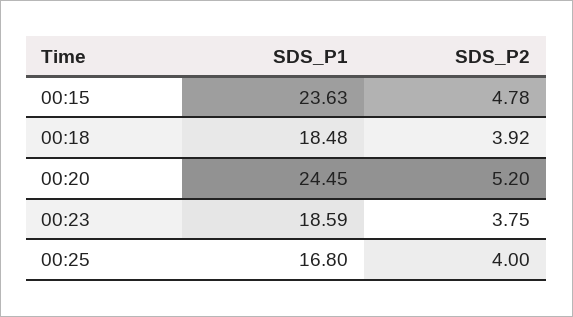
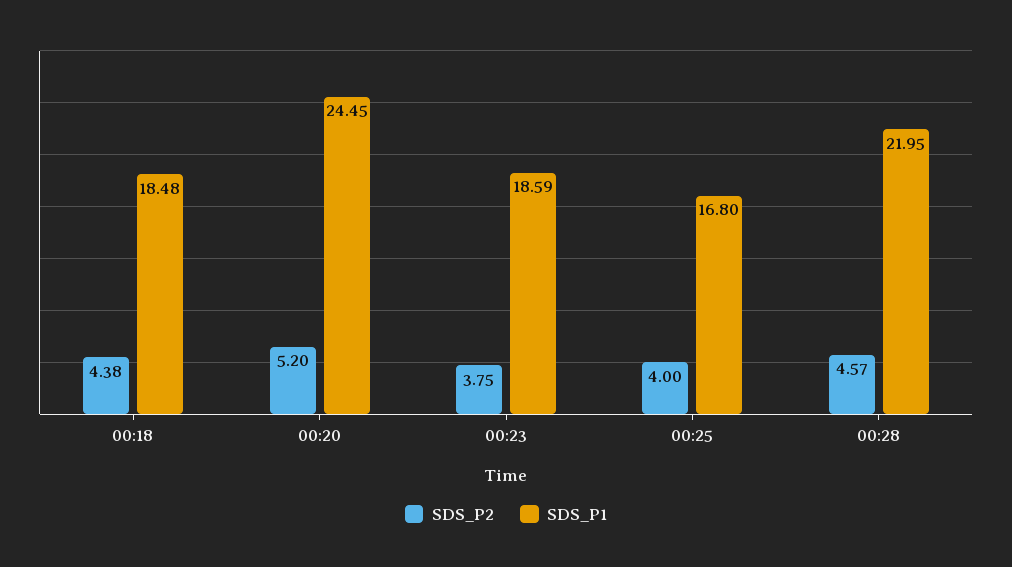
SDS_P1, 00:15: 23.63 -> none
SDS_P2, 00:15: 4.78 -> none
SDS_P2, 00:18: 3.92 -> 4.38
SDS_P2, 00:28: none -> 4.57
SDS_P1, 00:28: none -> 21.95

